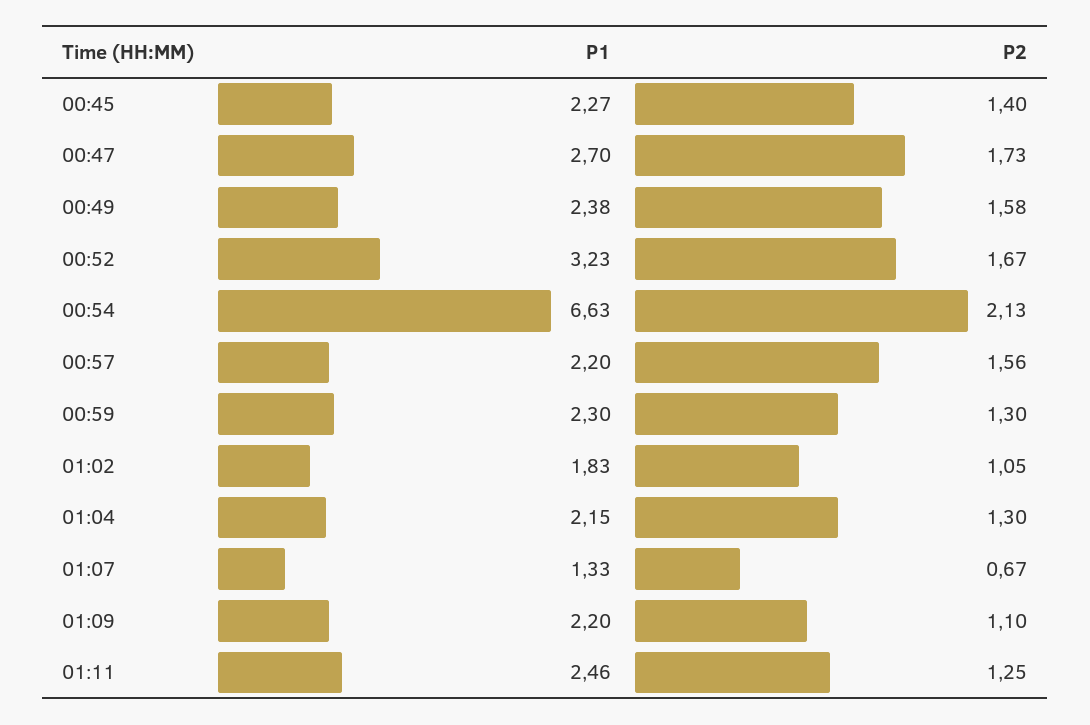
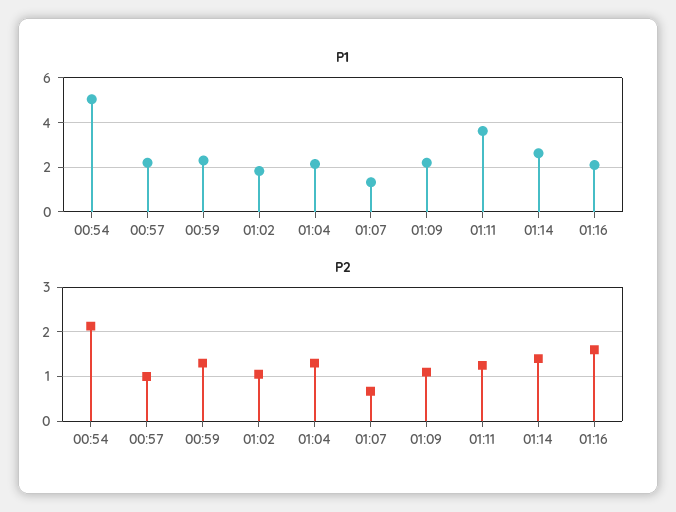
P1, 00:45: 2.27 -> none
P2, 00:45: 1.4 -> none
P1, 00:47: 2.7 -> none
P2, 00:47: 1.73 -> none
P1, 00:49: 2.38 -> none
P2, 00:49: 1.58 -> none
P1, 00:52: 3.23 -> none
P2, 00:52: 1.67 -> none
P1, 00:54: 6.63 -> 5
P2, 00:57: 1.56 -> 1
P1, 01:11: 2.46 -> 3.5
P1, 01:14: none -> 2.5
P1, 01:16: none -> 2
P2, 01:14: none -> 1.4
P2, 01:16: none -> 1.6

